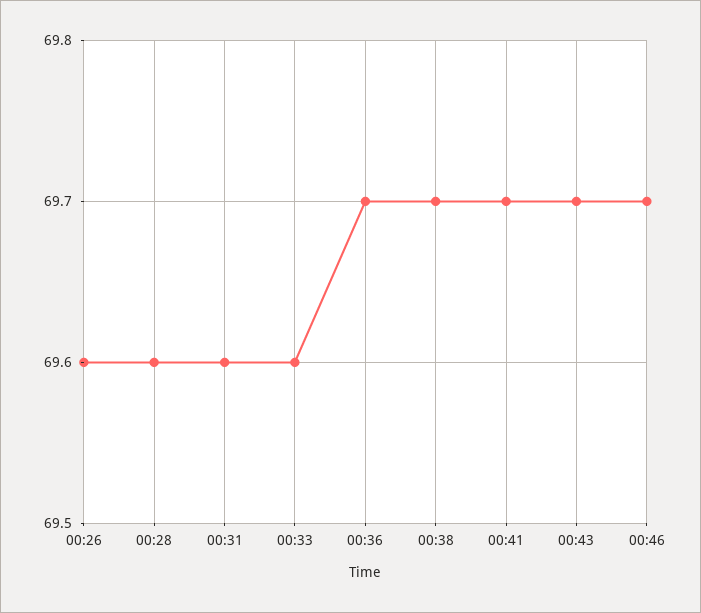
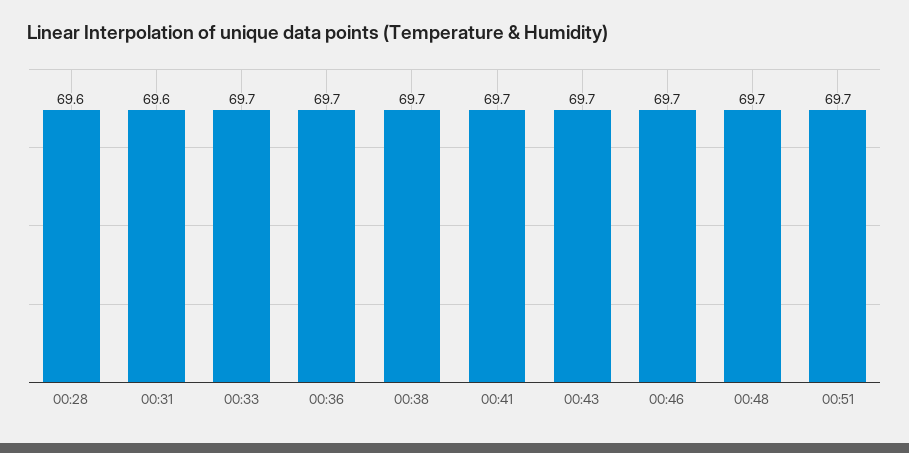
00:26: 69.6 -> none
00:33: 69.6 -> 69.7
00:48: none -> 69.7
00:51: none -> 69.7

